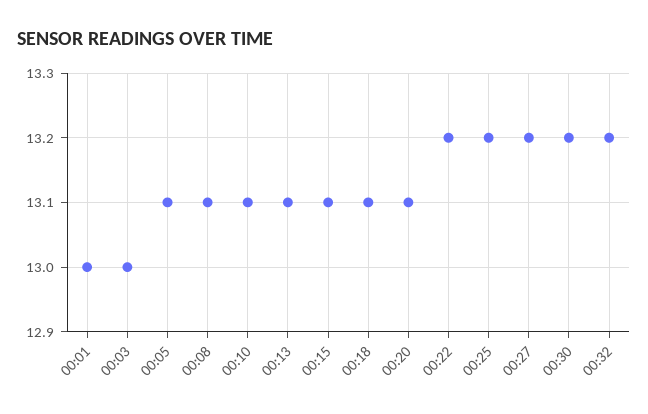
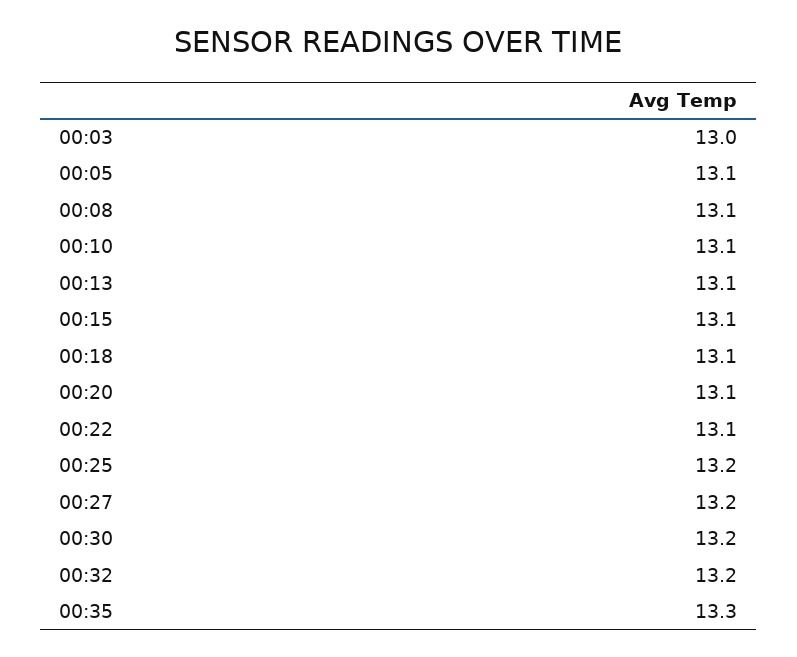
00:01: 13 -> none
00:22: 13.2 -> 13.1
00:35: none -> 13.3

